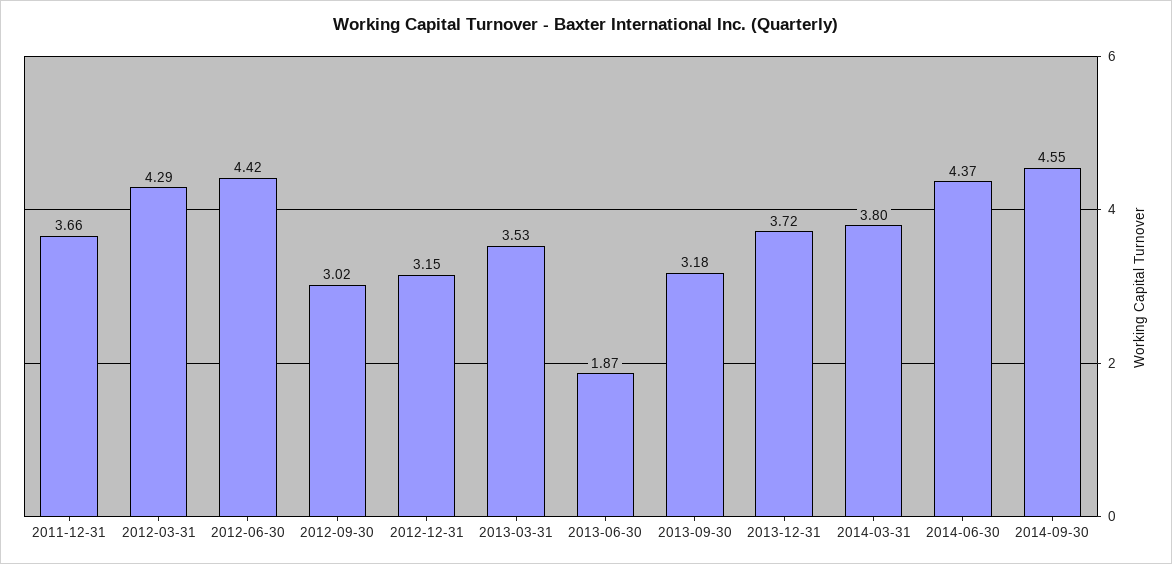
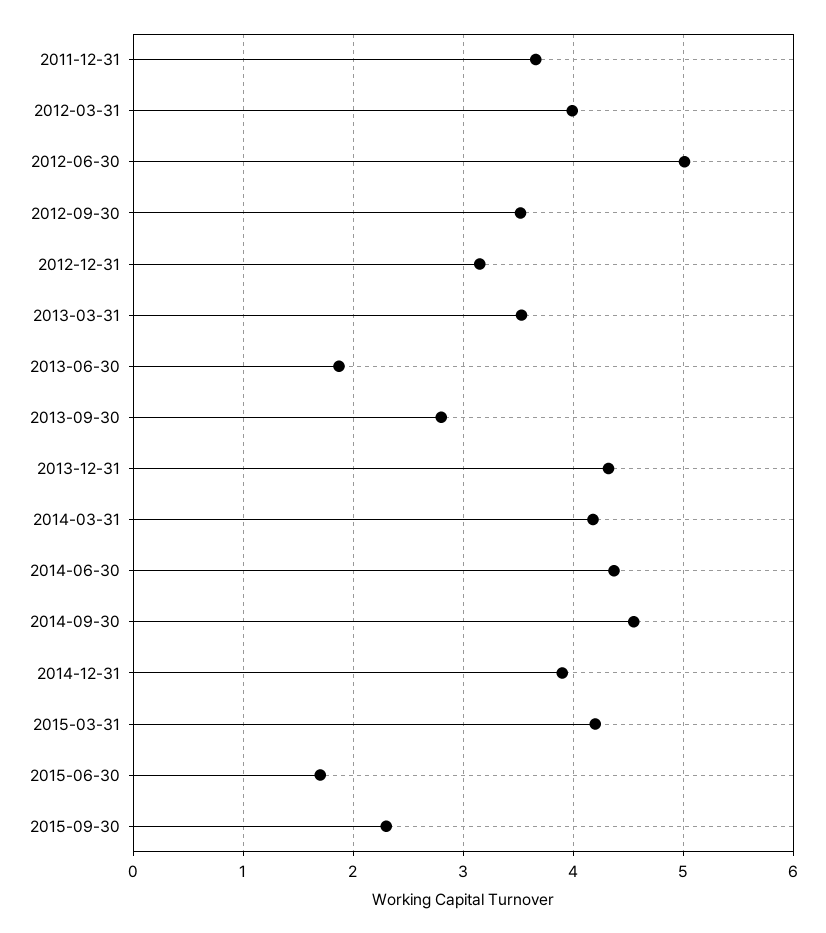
2012-03-31: 4.29 -> 4
2012-06-30: 4.42 -> 5
2012-09-30: 3.02 -> 3.5
2013-09-30: 3.18 -> 2.8
2013-12-31: 3.72 -> 4.3
2014-03-31: 3.8 -> 4.2
2014-12-31: none -> 3.9
2015-03-31: none -> 4.2
2015-06-30: none -> 1.7
2015-09-30: none -> 2.3

